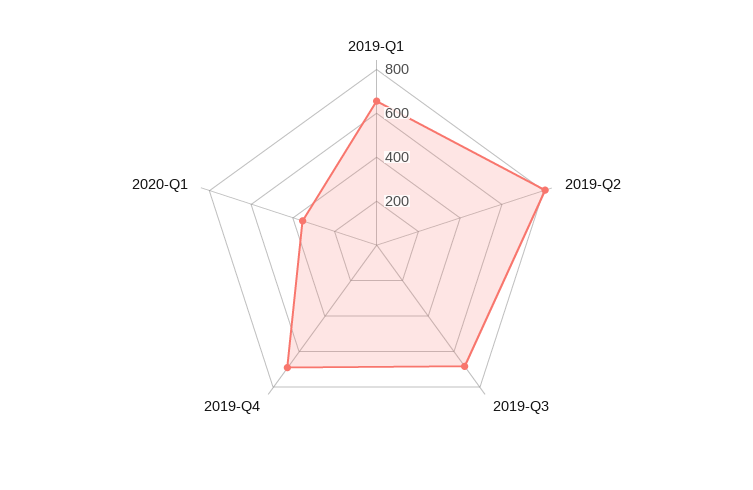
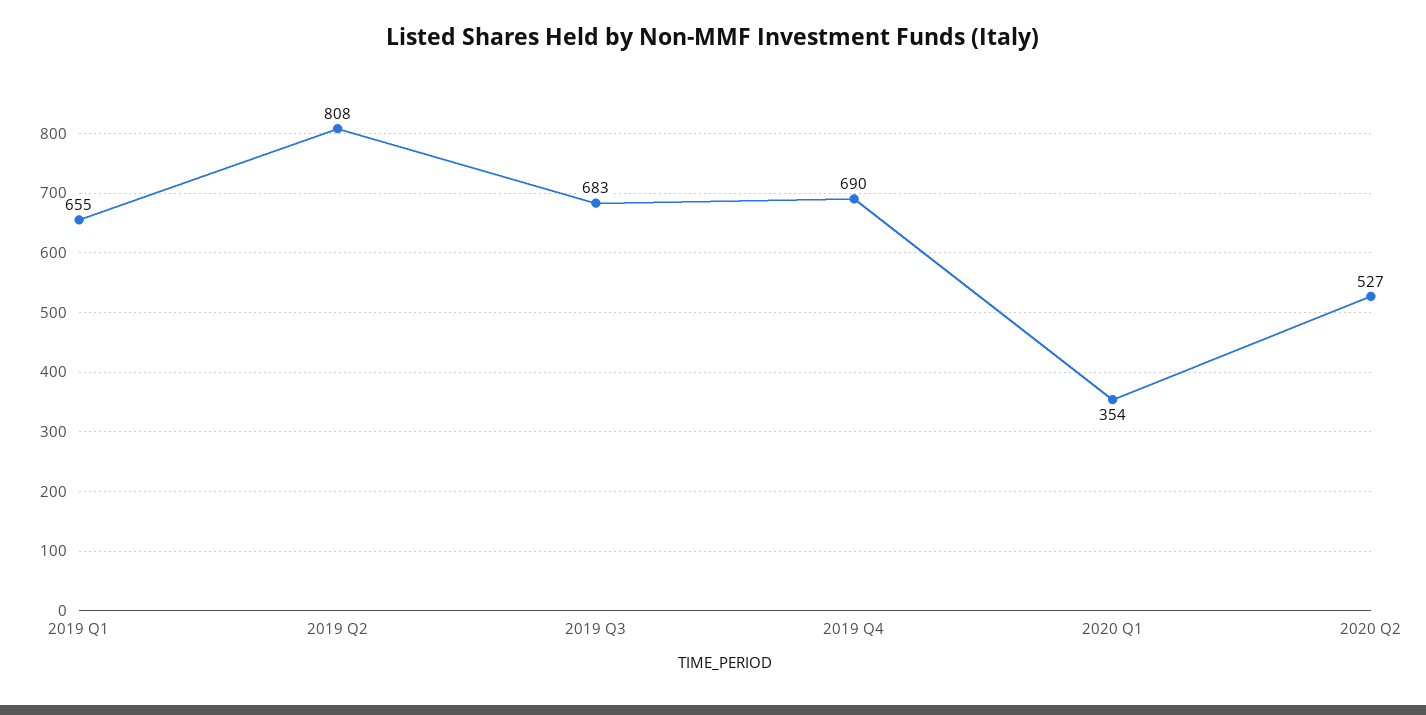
2020 Q2: none -> 527

